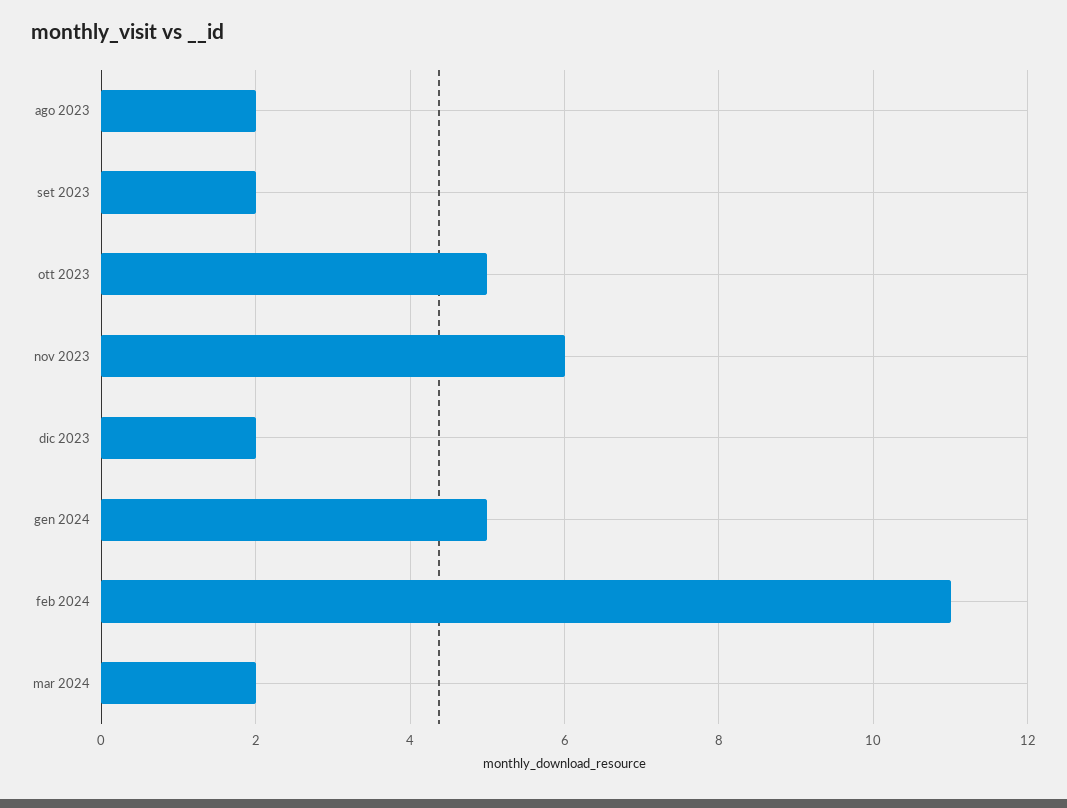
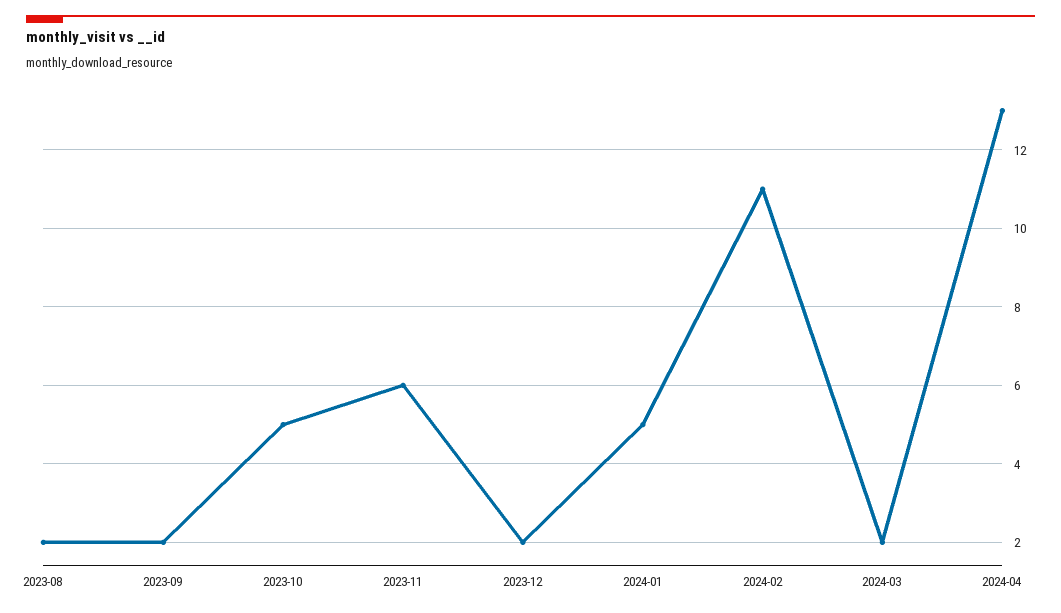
2024-04: none -> 13

